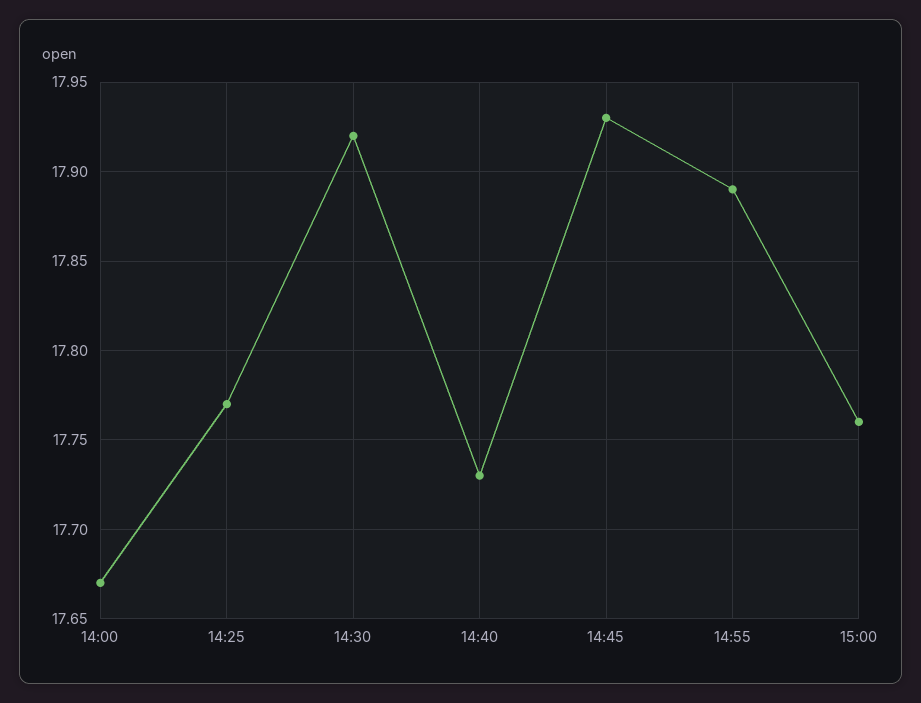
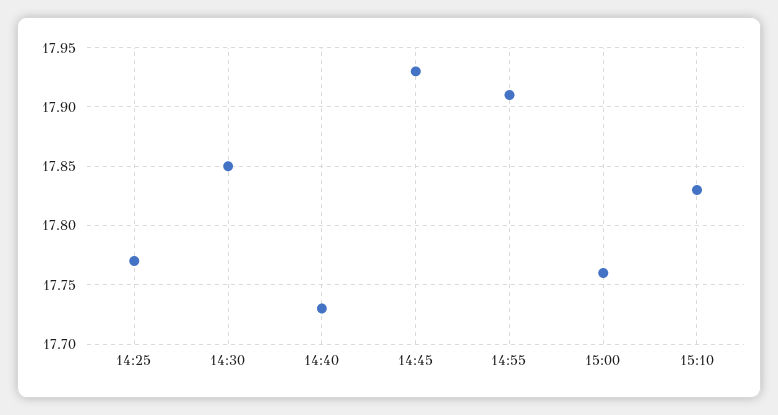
14:00: 17.67 -> none
14:30: 17.92 -> 17.85
14:55: 17.89 -> 17.91
15:10: none -> 17.83

